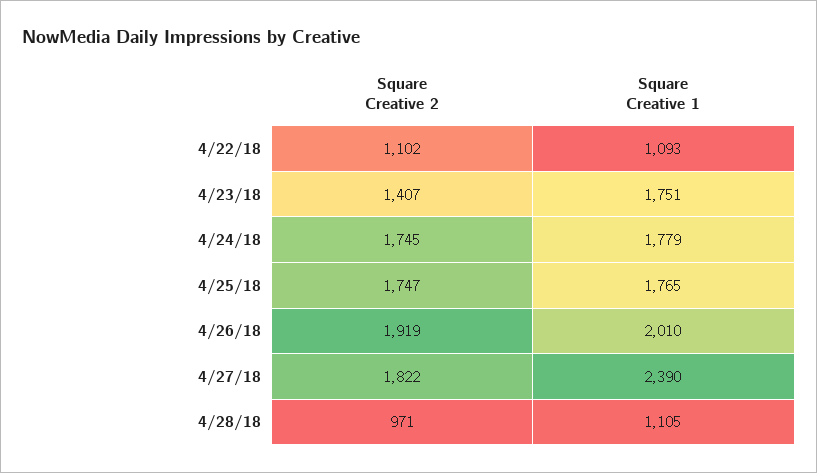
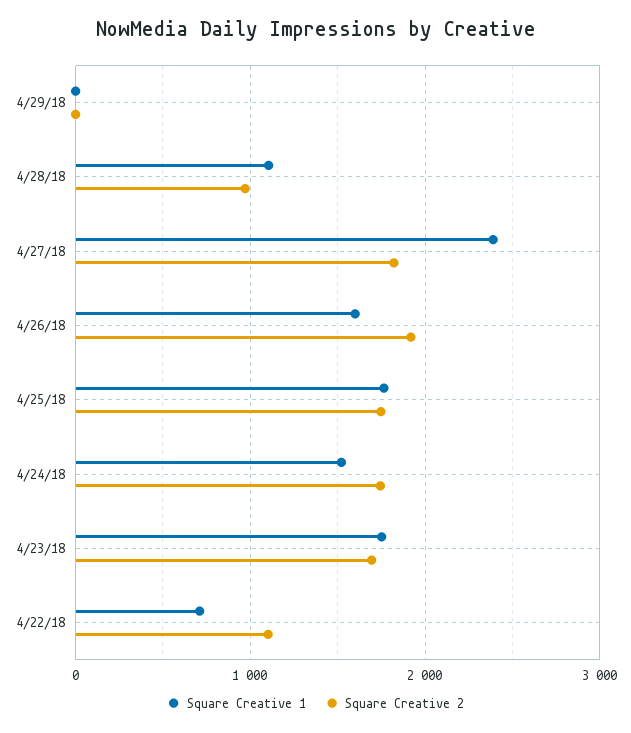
Square Creative 1, 4/22/18: 1093 -> 700
Square Creative 2, 4/23/18: 1407 -> 1700
Square Creative 1, 4/24/18: 1779 -> 1500
Square Creative 1, 4/26/18: 2010 -> 1600
Square Creative 1, 4/29/18: none -> 0
Square Creative 2, 4/29/18: none -> 0

